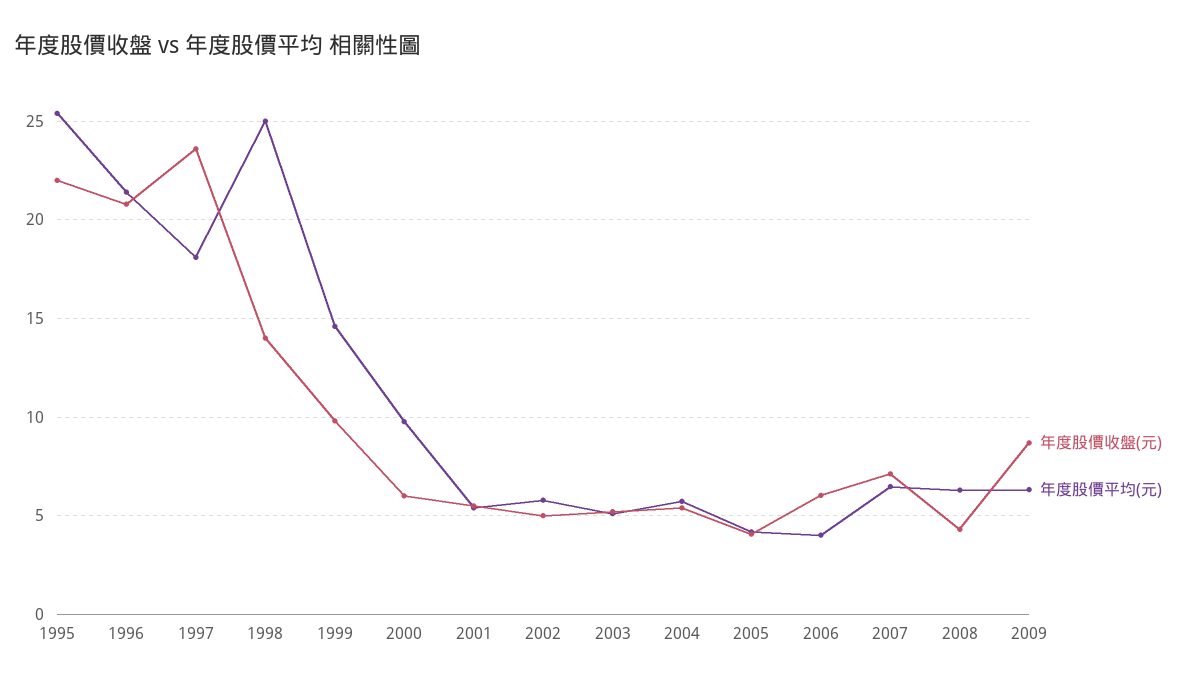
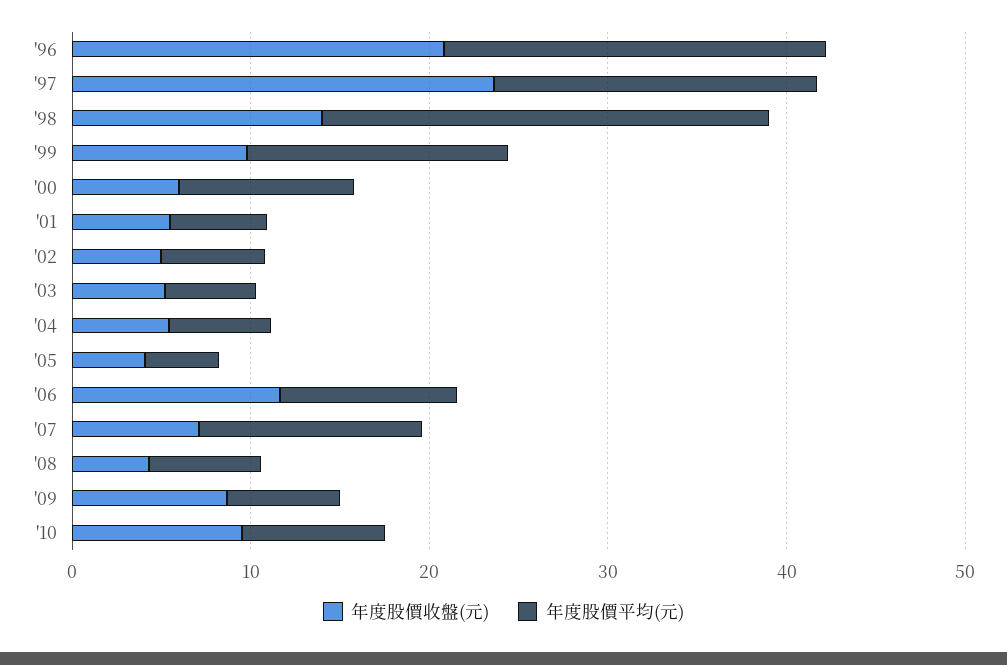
年度股價收盤(元), 1995: 22 -> none
年度股價平均(元), 1995: 25.5 -> none
年度股價收盤(元), 2006: 6 -> 12
年度股價平均(元), 2006: 4 -> 10
年度股價平均(元), 2007: 6.5 -> 12
年度股價收盤(元), '10: none -> 10
年度股價平均(元), '10: none -> 8

